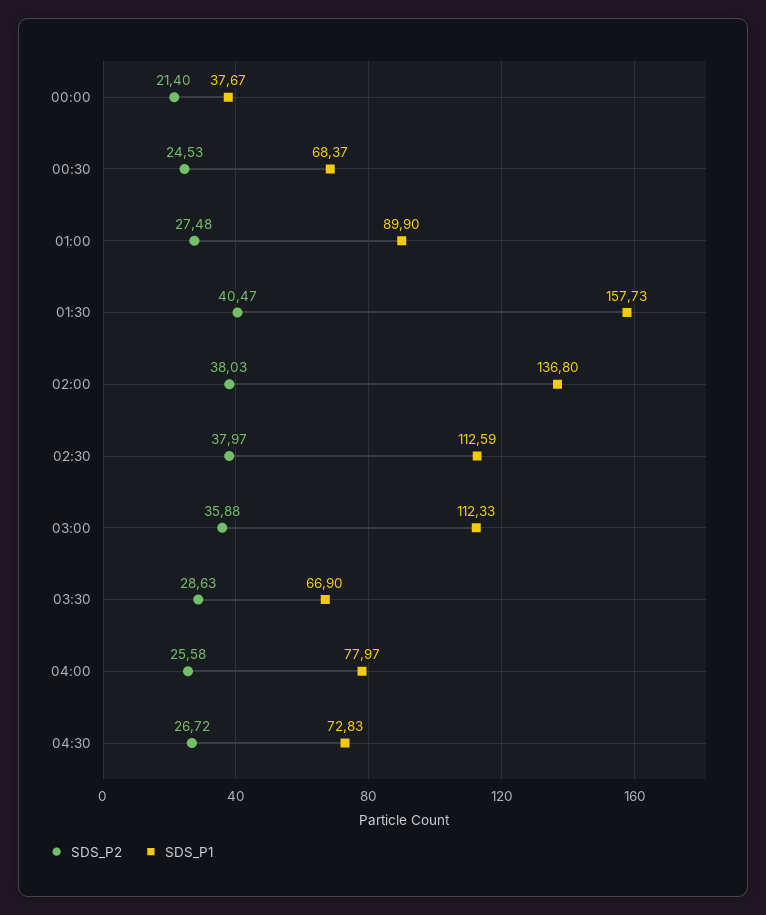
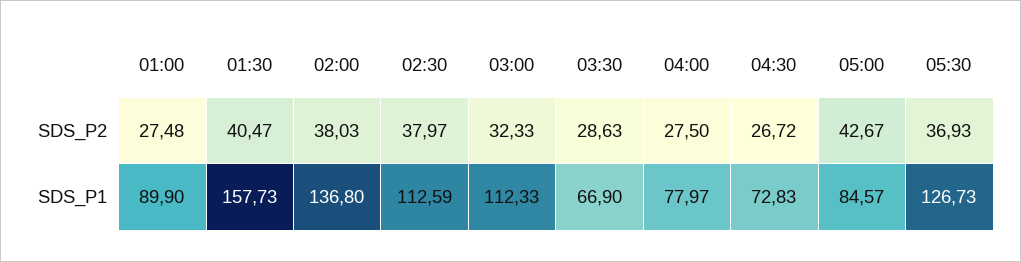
SDS_P2, 00:00: 21.4 -> none
SDS_P1, 00:00: 37.67 -> none
SDS_P2, 00:30: 24.53 -> none
SDS_P1, 00:30: 68.37 -> none
SDS_P2, 03:00: 35.88 -> 32.33
SDS_P2, 04:00: 25.58 -> 27.5
SDS_P2, 05:00: none -> 42.67
SDS_P2, 05:30: none -> 36.93
SDS_P1, 05:00: none -> 84.57
SDS_P1, 05:30: none -> 126.73

